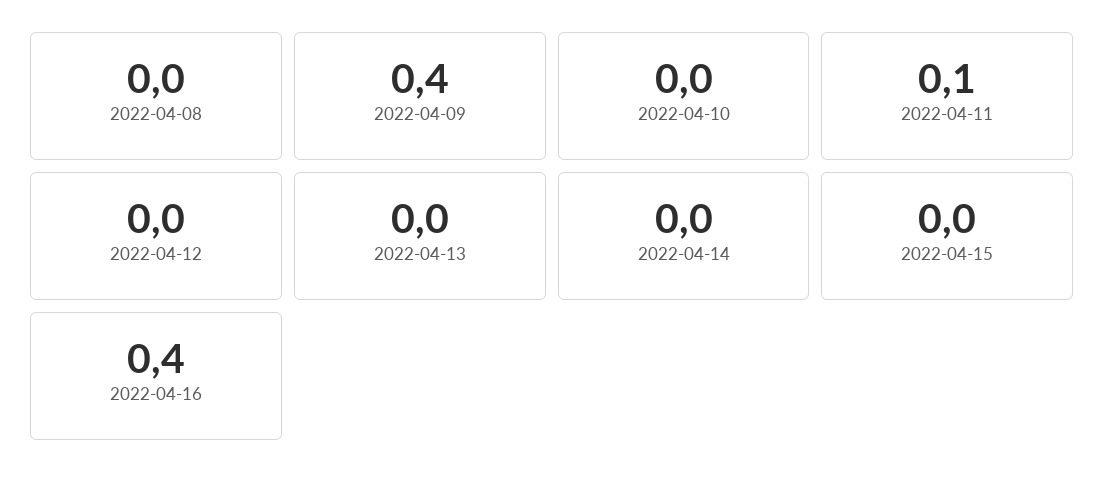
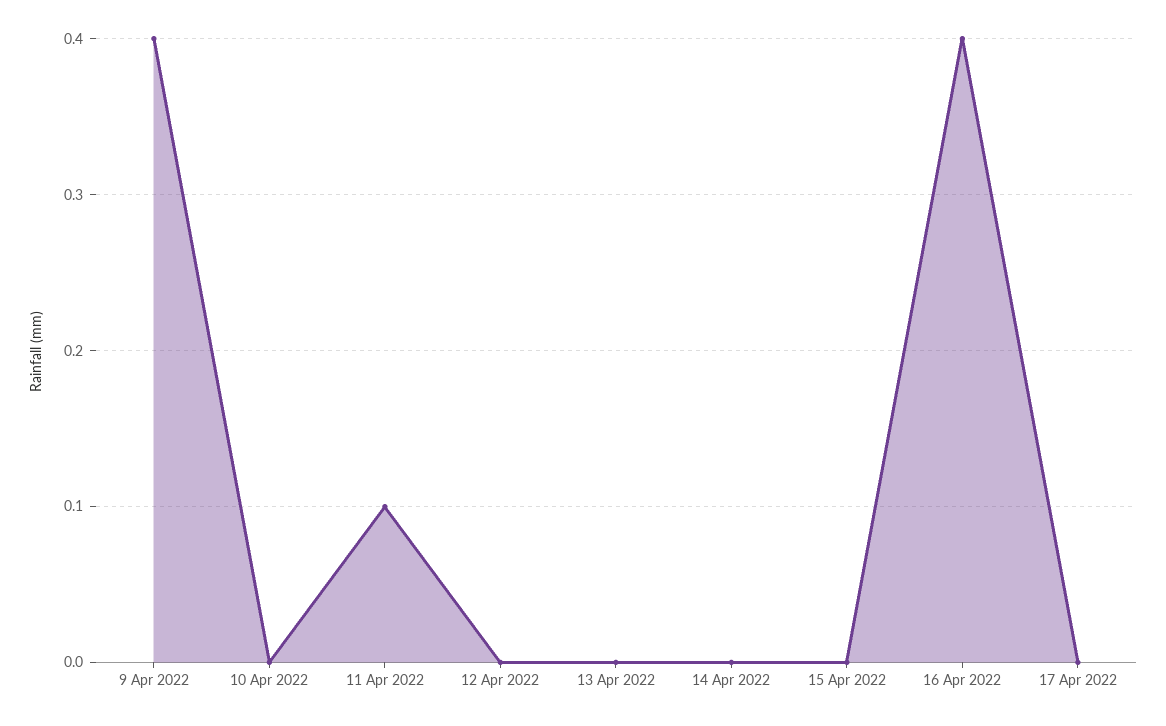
2022-04-08: 0 -> none
17 Apr 2022: none -> 0

